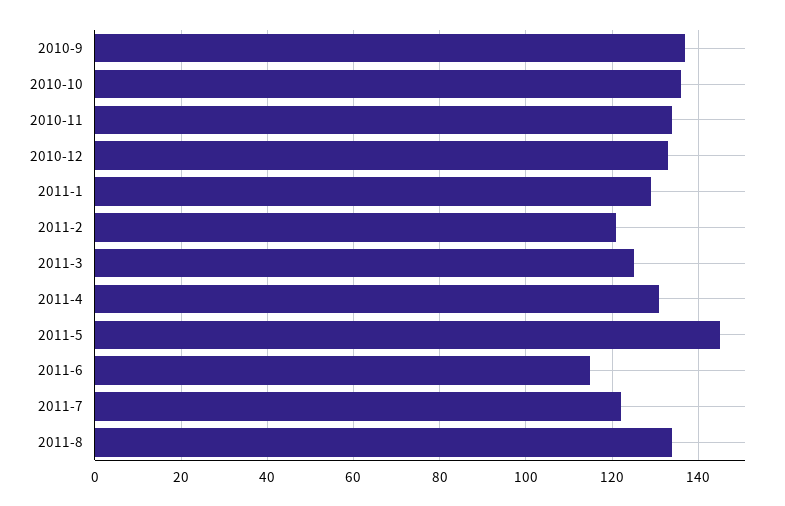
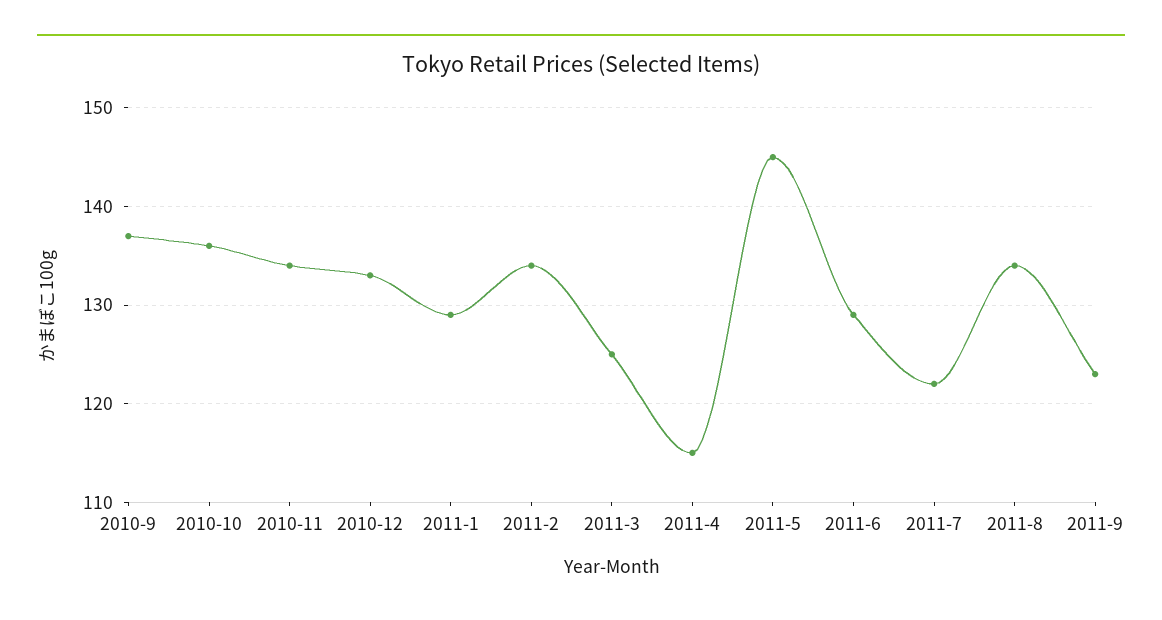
2011-2: 120 -> 134
2011-4: 130 -> 115
2011-6: 115 -> 129
2011-9: none -> 123

